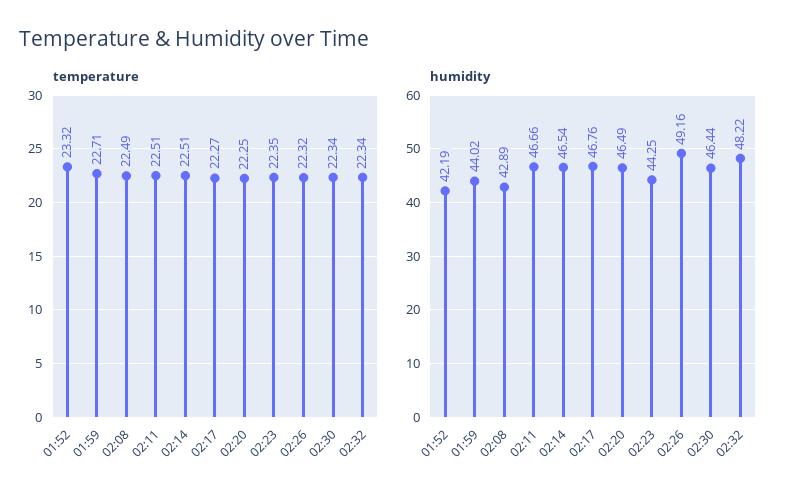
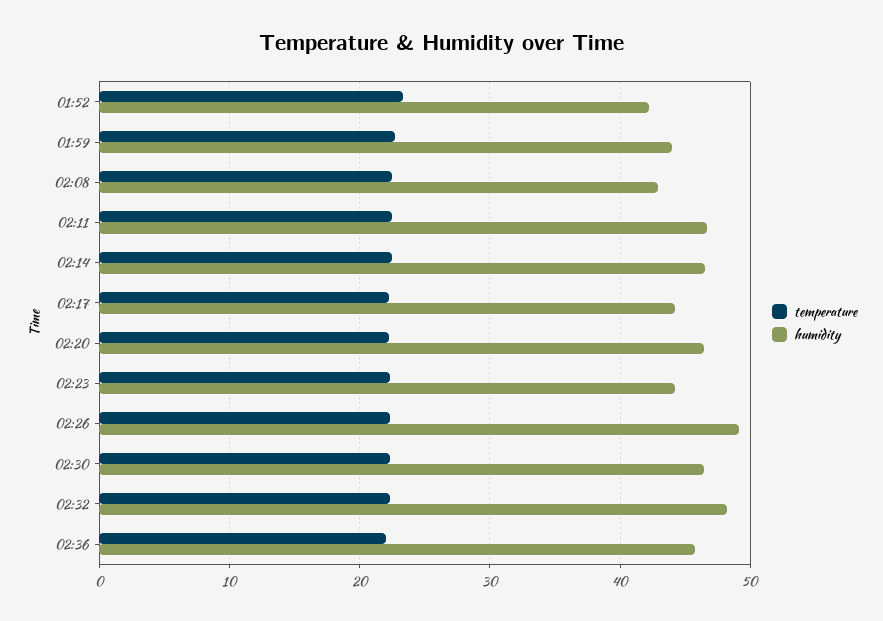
humidity, 02:17: 46.76 -> 44
temperature, 02:36: none -> 22
humidity, 02:36: none -> 46

